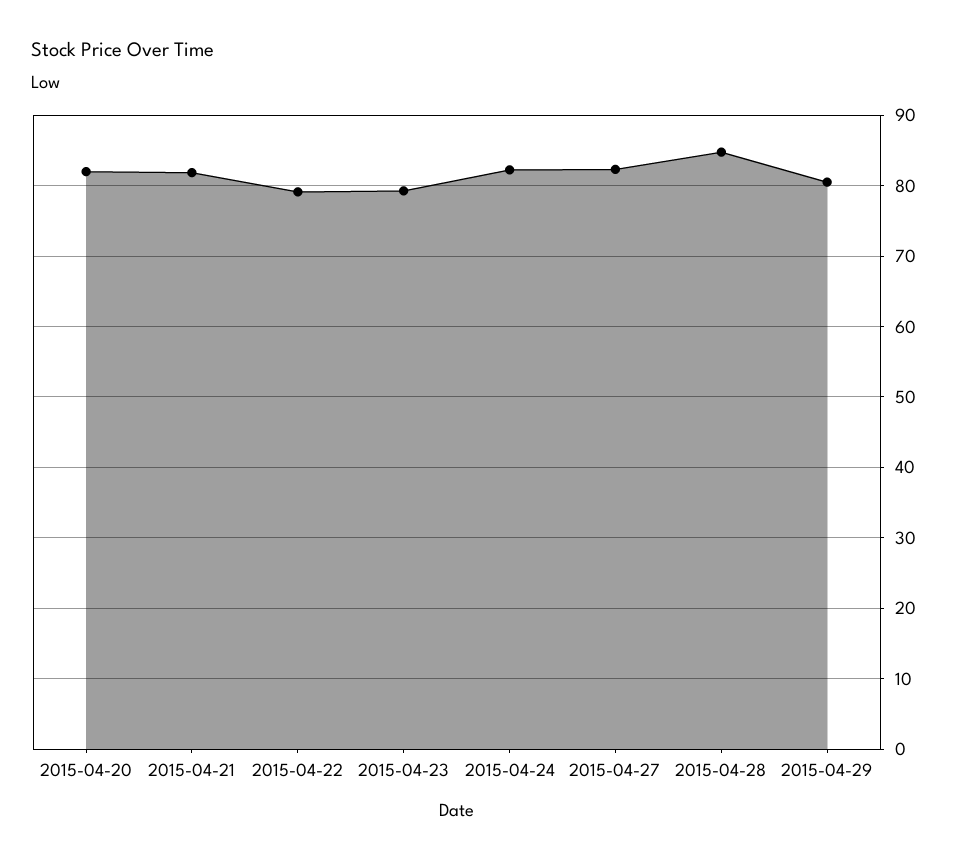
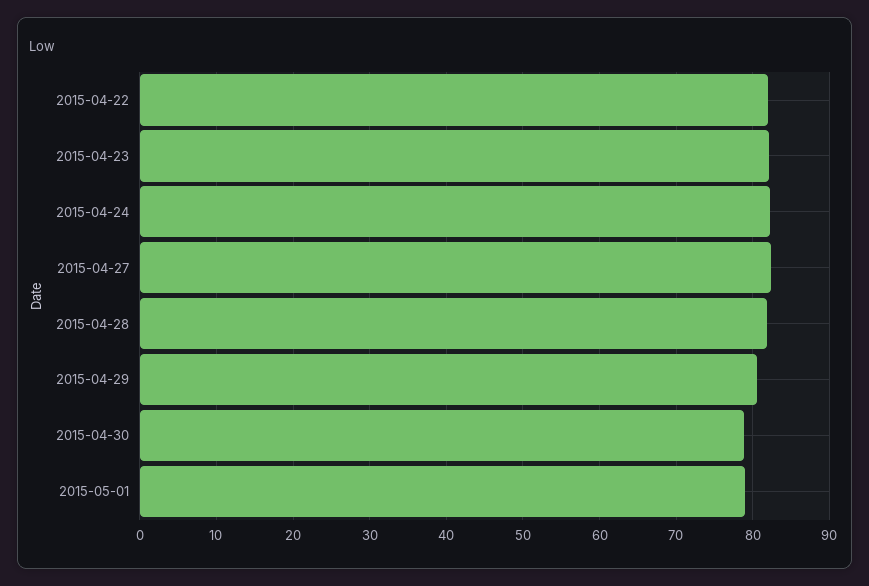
2015-04-20: 82 -> none
2015-04-21: 82 -> none
2015-04-22: 79 -> 82
2015-04-23: 79 -> 82
2015-04-28: 85 -> 82
2015-04-30: none -> 79
2015-05-01: none -> 79

